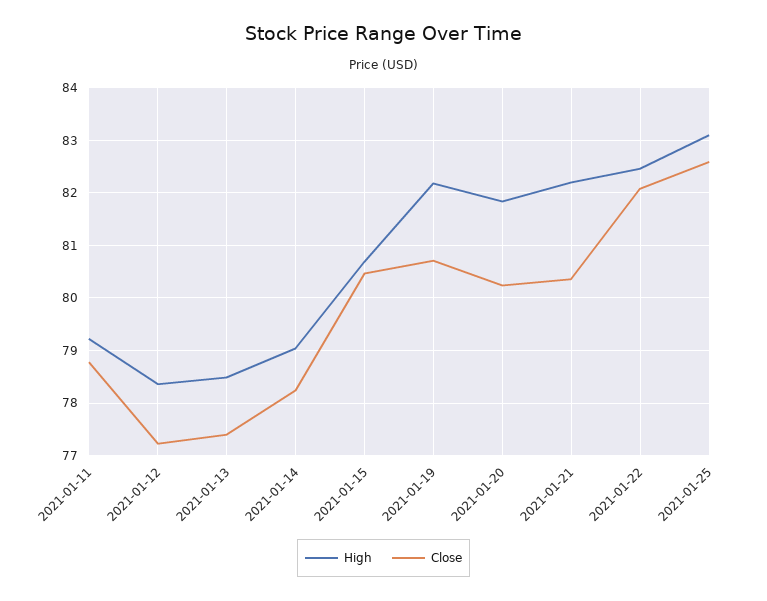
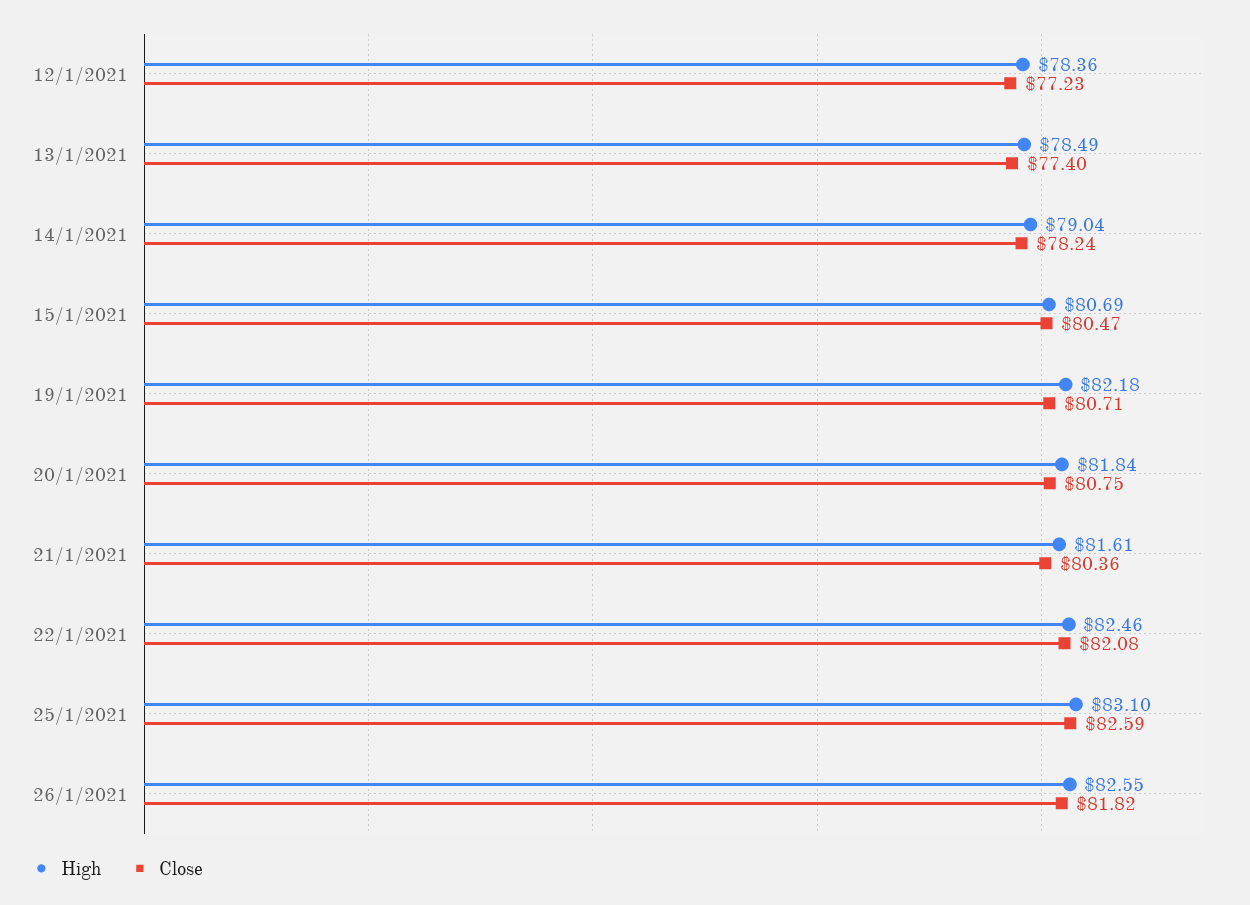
High, 2021-01-11: 79.2 -> none
Close, 2021-01-11: 78.8 -> none
Close, 2021-01-20: 80.2 -> 80.75
High, 2021-01-21: 82.2 -> 81.61
High, 26/1/2021: none -> 82.55
Close, 26/1/2021: none -> 81.82

